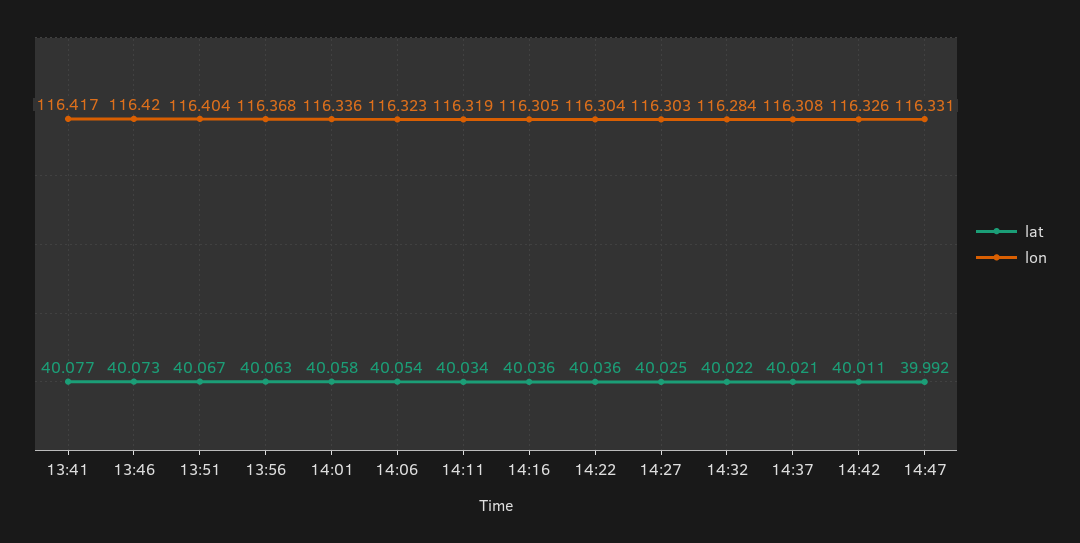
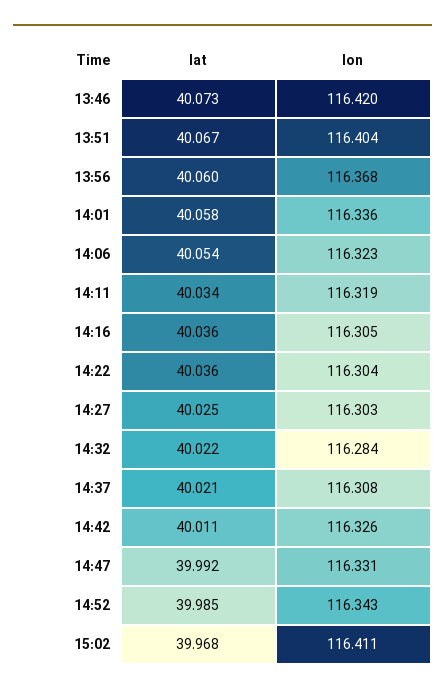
lat, 13:41: 40.077 -> none
lon, 13:41: 116.417 -> none
lat, 13:56: 40.063 -> 40.06
lat, 14:52: none -> 39.985
lon, 14:52: none -> 116.343
lat, 15:02: none -> 39.968
lon, 15:02: none -> 116.411

